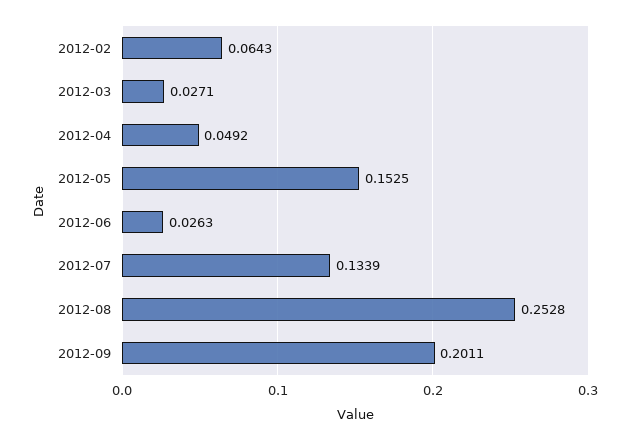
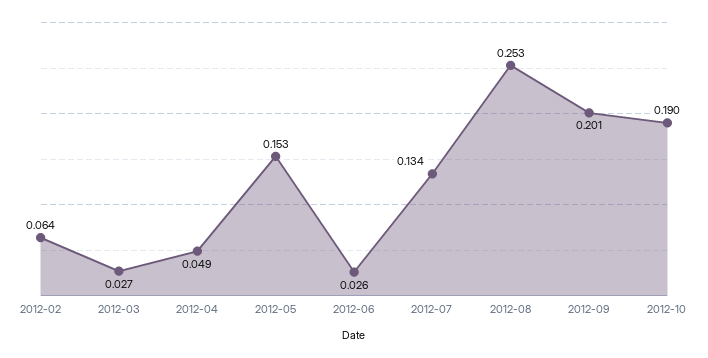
2012-10: none -> 0.19

